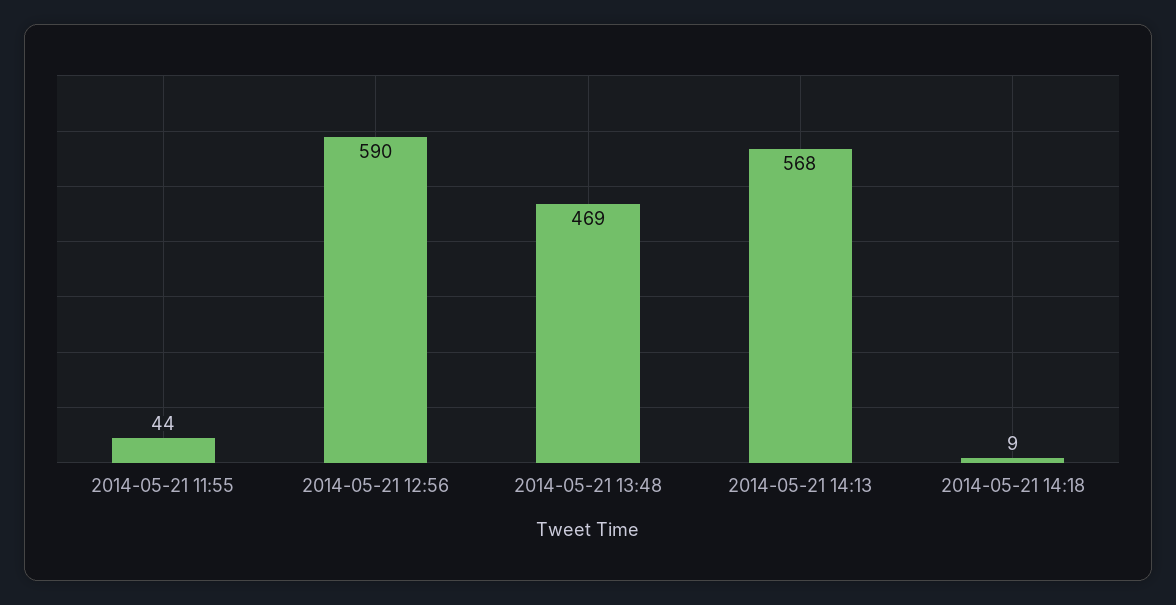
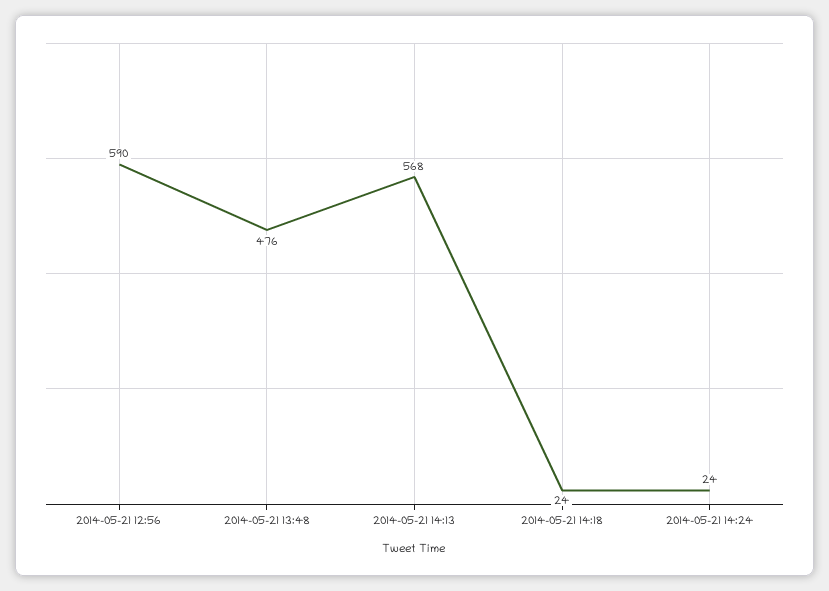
2014-05-21 11:55: 44 -> none
2014-05-21 13:48: 469 -> 476
2014-05-21 14:18: 9 -> 24
2014-05-21 14:24: none -> 24

